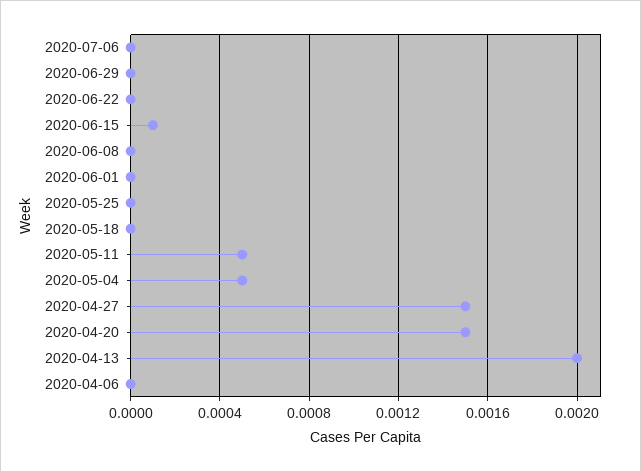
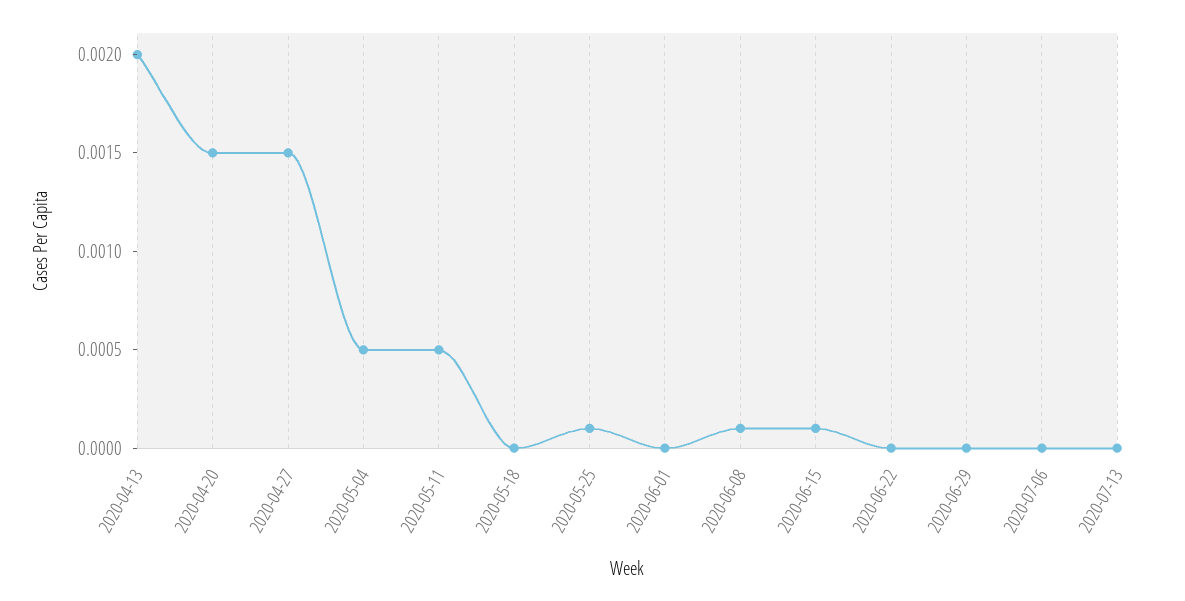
2020-06-08: 0 -> 0.0001
2020-05-25: 0 -> 0.0001
2020-04-06: 0 -> none
2020-07-13: none -> 0

